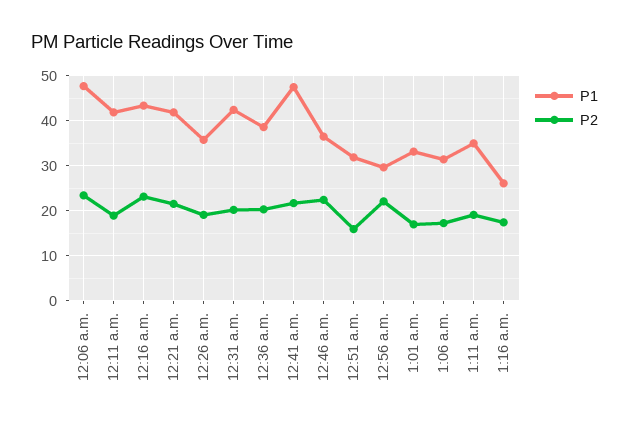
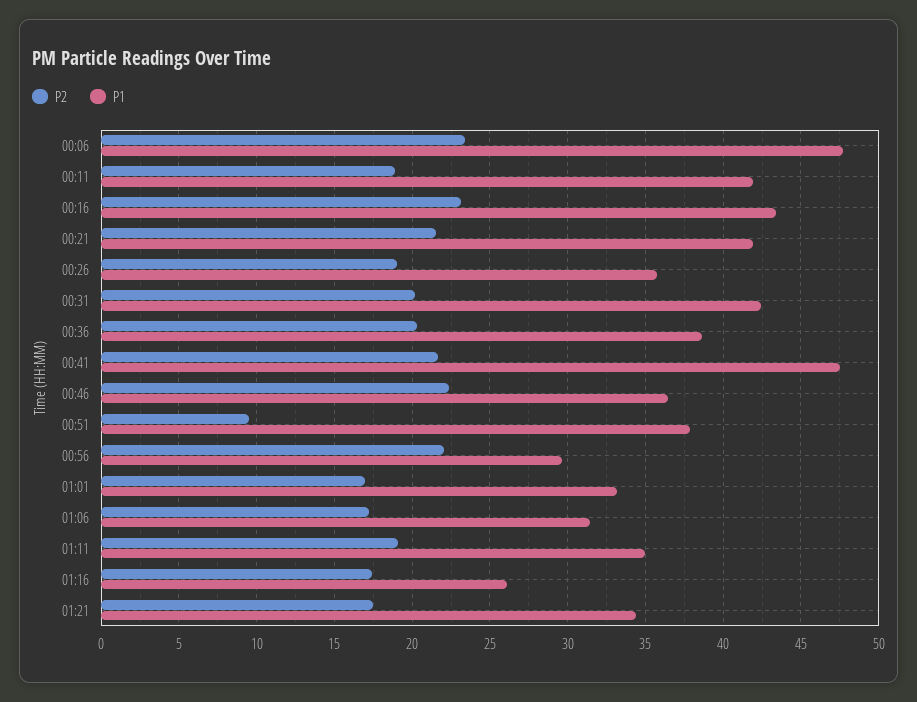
P1, 12:51 a.m.: 32 -> 38
P2, 12:51 a.m.: 16 -> 9.5
P2, 01:21: none -> 17.5
P1, 01:21: none -> 34.5

